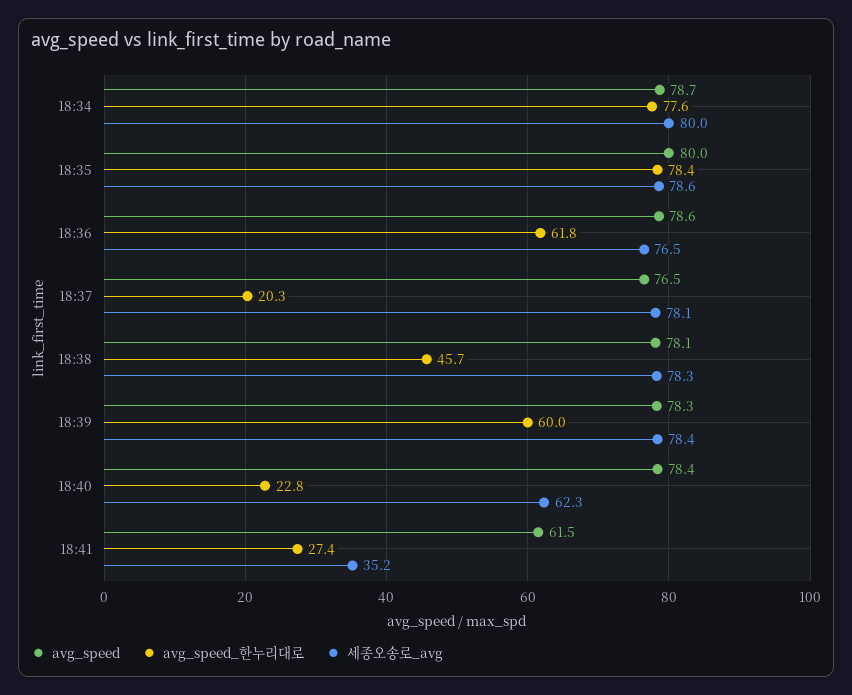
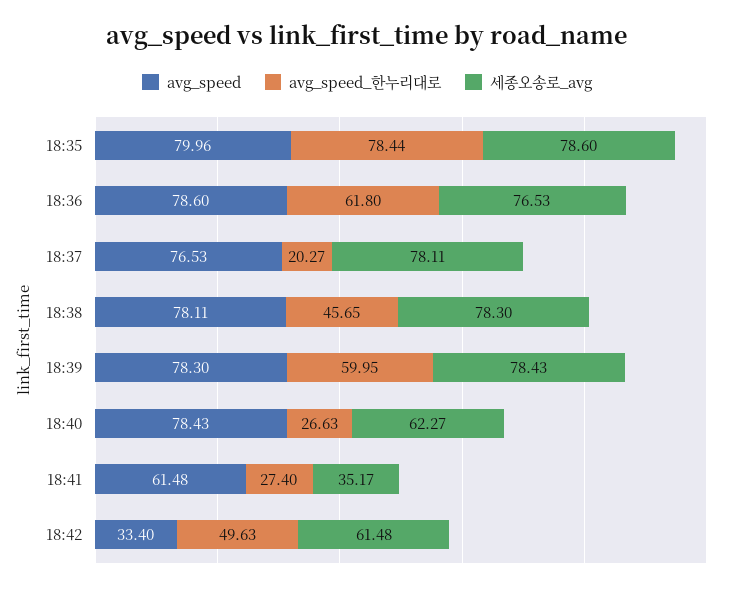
avg_speed, 18:34: 78.7 -> none
avg_speed_한누리대로, 18:34: 77.6 -> none
세종오송로_avg, 18:34: 80 -> none
avg_speed_한누리대로, 18:40: 22.8 -> 26.63
avg_speed, 18:42: none -> 33.4
avg_speed_한누리대로, 18:42: none -> 49.63
세종오송로_avg, 18:42: none -> 61.48

